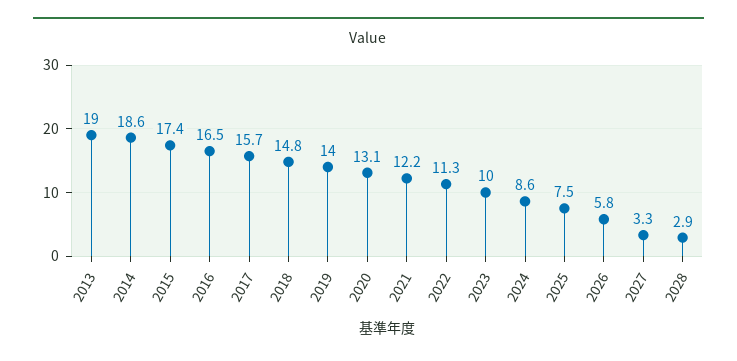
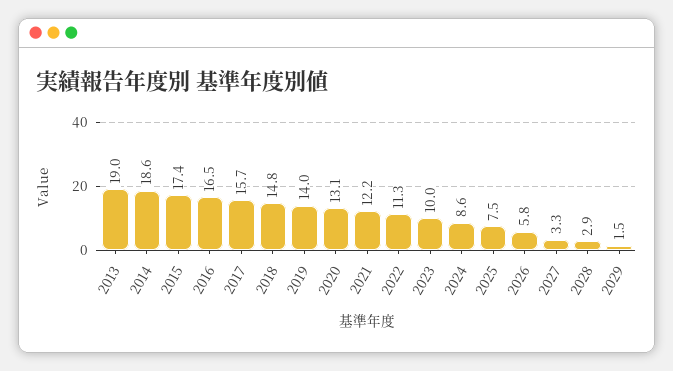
2029: none -> 1.5

